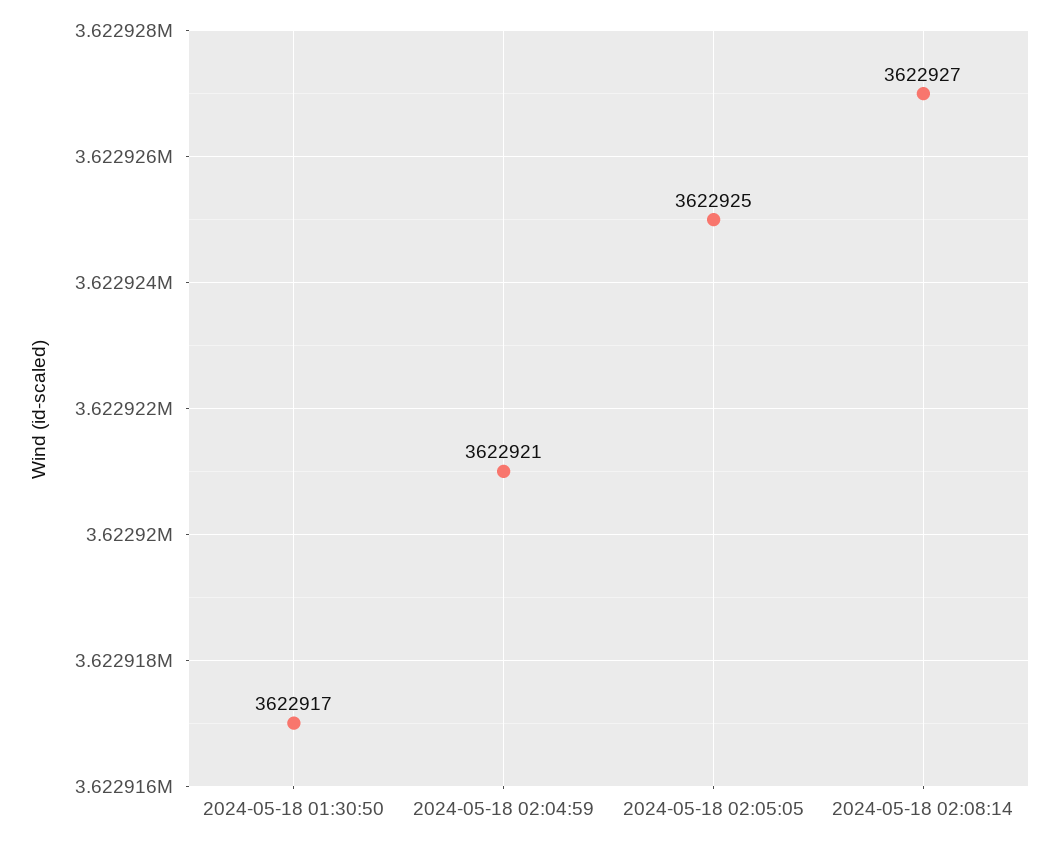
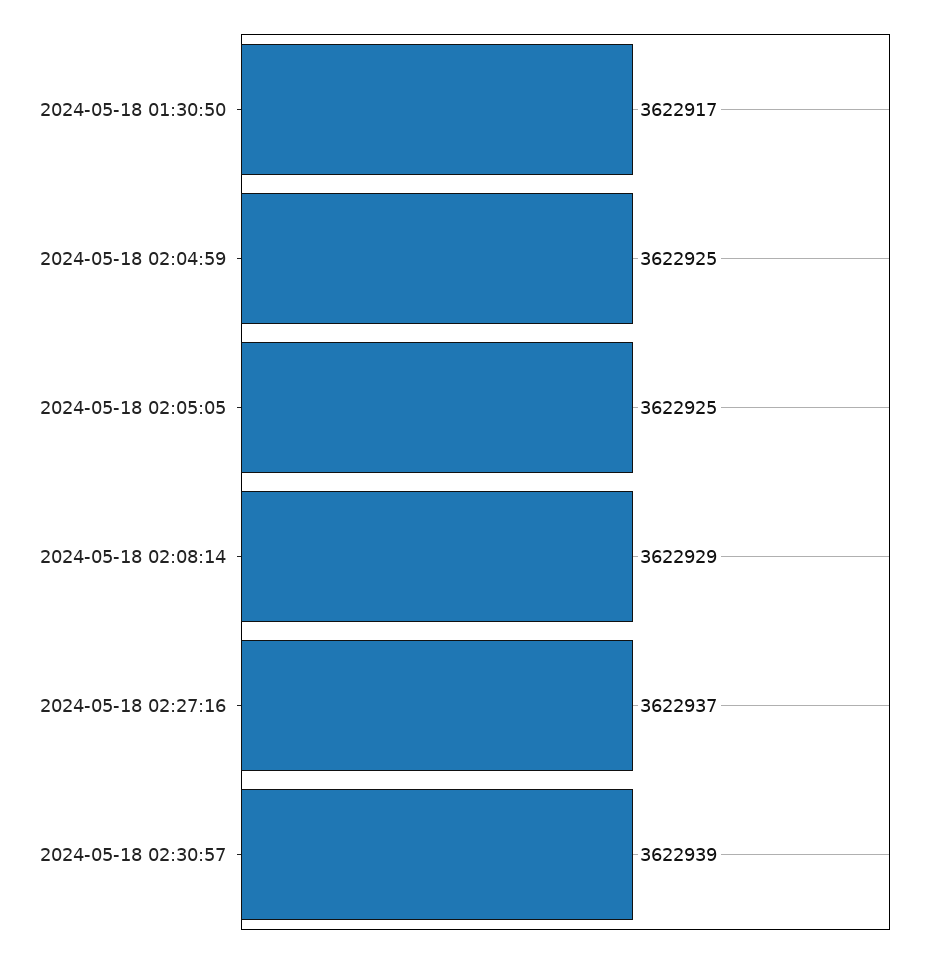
2024-05-18 02:04:59: 3622921 -> 3622925
2024-05-18 02:08:14: 3622927 -> 3622929
2024-05-18 02:27:16: none -> 3622937
2024-05-18 02:30:57: none -> 3622939

